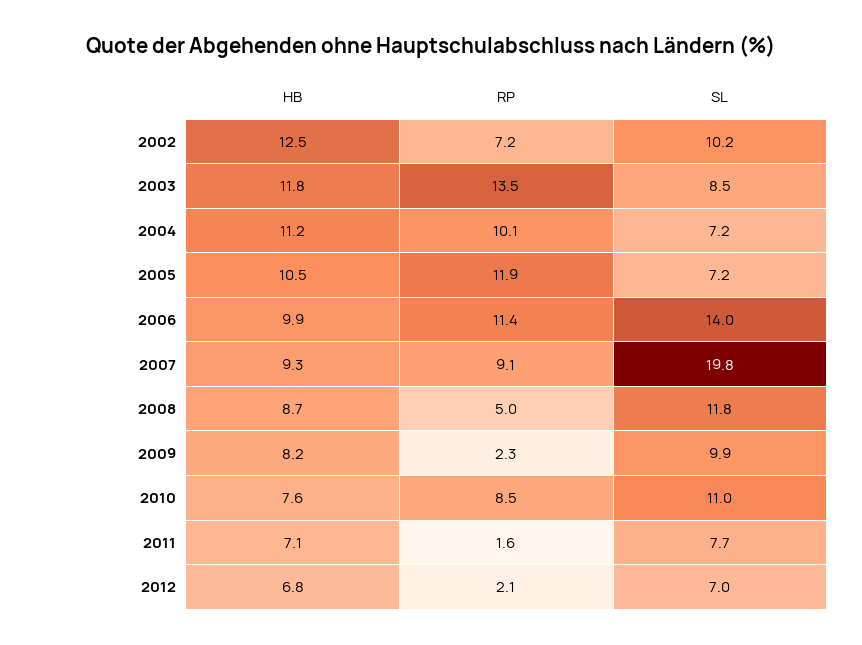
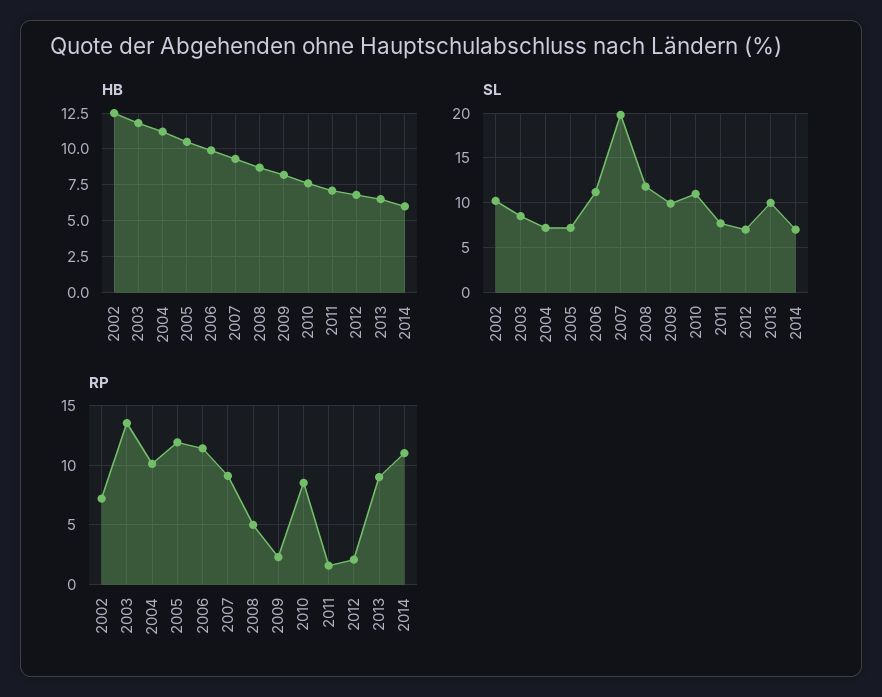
SL, 2006: 14 -> 11
HB, 2013: none -> 6.5
HB, 2014: none -> 6
SL, 2013: none -> 10
SL, 2014: none -> 7
RP, 2013: none -> 9
RP, 2014: none -> 11

